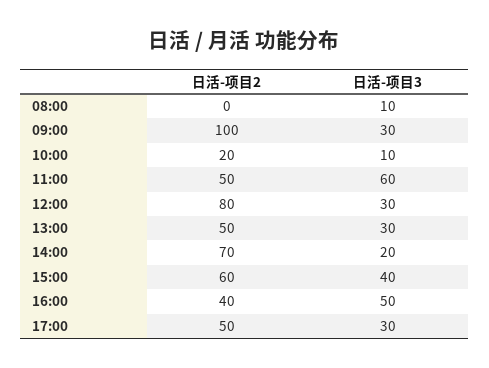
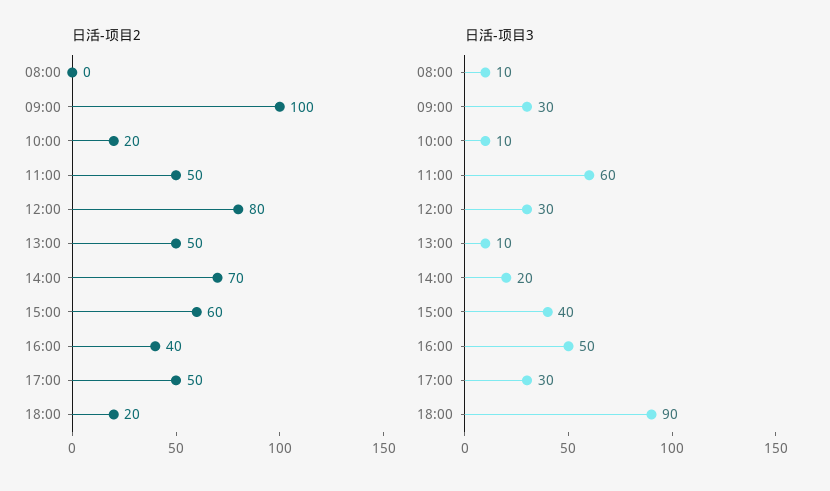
日活-项目3, 13:00: 30 -> 10
日活-项目2, 18:00: none -> 20
日活-项目3, 18:00: none -> 90

